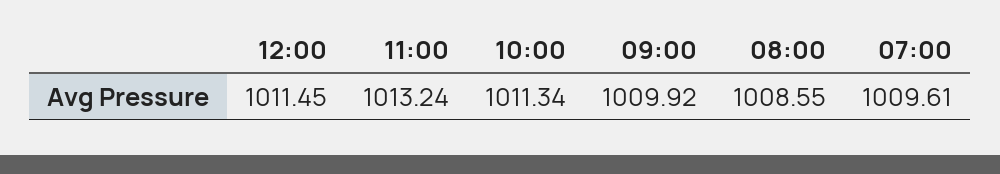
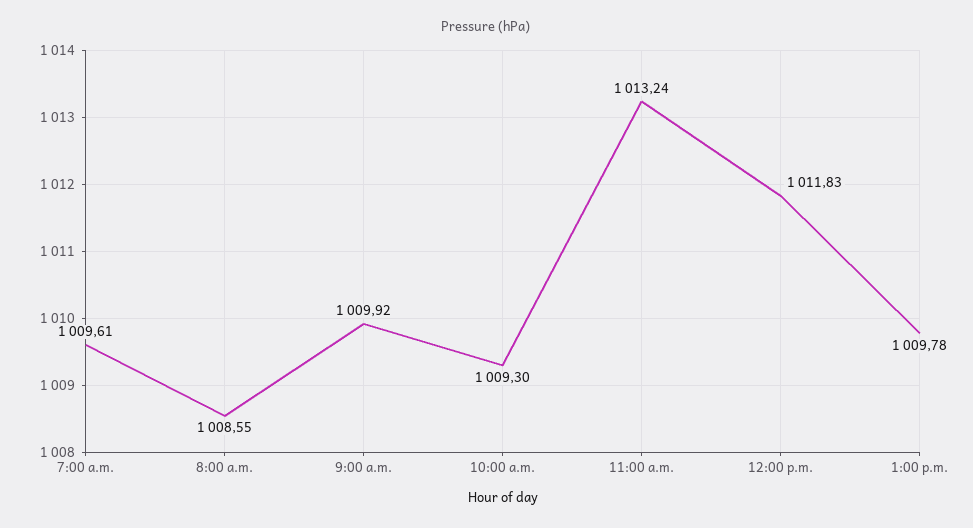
12:00: 1011.45 -> 1011.83
10:00: 1011.34 -> 1009.3
1:00 p.m.: none -> 1009.78

